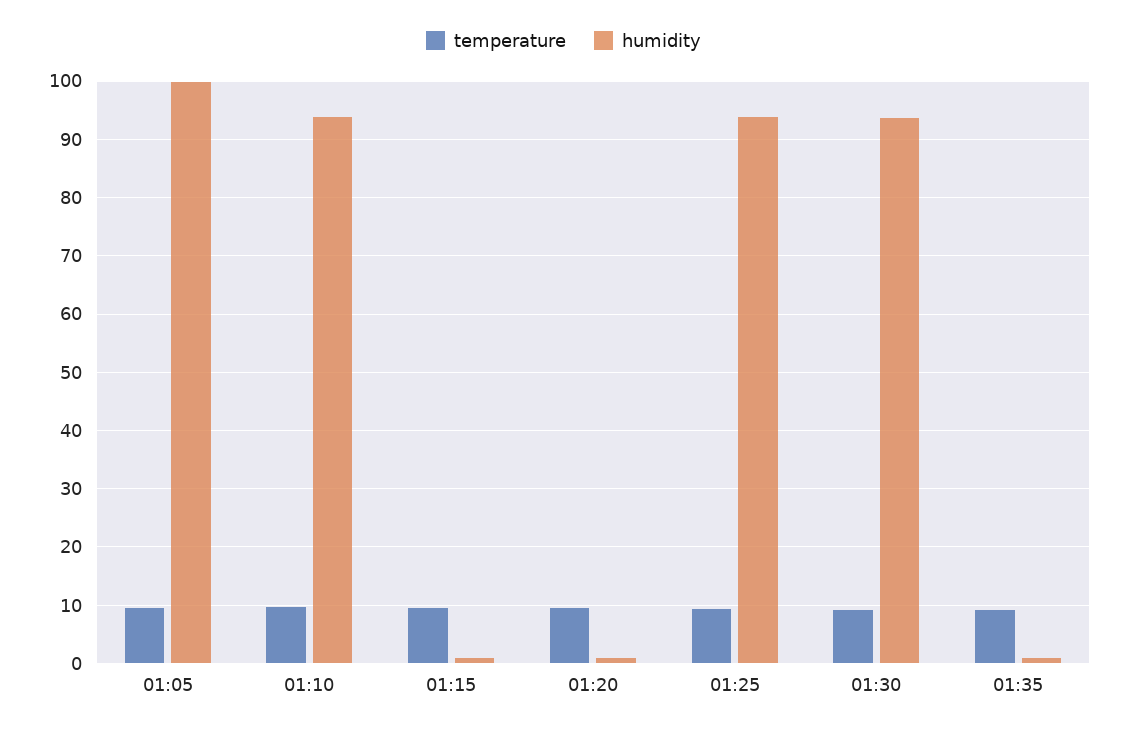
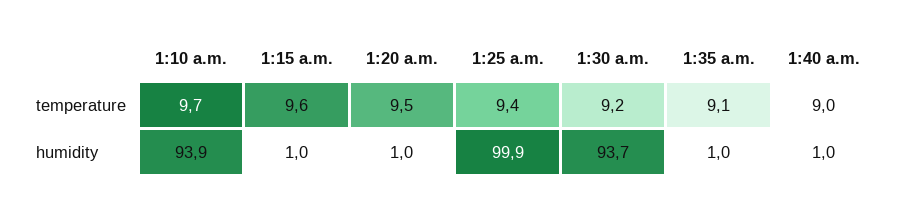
temperature, 01:05: 10 -> none
humidity, 01:05: 100 -> none
humidity, 01:25: 94 -> 99.9
temperature, 1:40 a.m.: none -> 9
humidity, 1:40 a.m.: none -> 1

